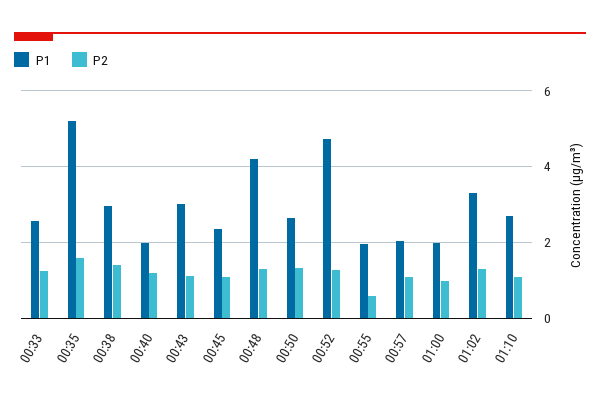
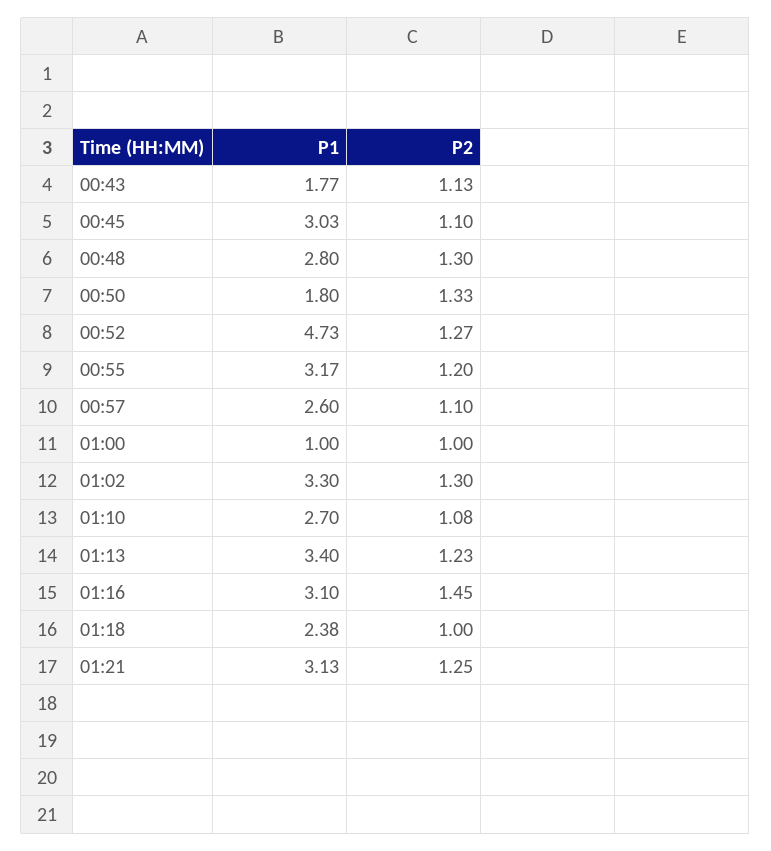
P1, 00:33: 2.6 -> none
P2, 00:33: 1.2 -> none
P1, 00:35: 5.2 -> none
P2, 00:35: 1.6 -> none
P1, 00:38: 3 -> none
P2, 00:38: 1.4 -> none
P1, 00:40: 2 -> none
P2, 00:40: 1.2 -> none
P1, 00:43: 3 -> 1.77
P1, 00:45: 2.4 -> 3.03
P1, 00:48: 4.2 -> 2.8
P1, 00:50: 2.6 -> 1.8
P1, 00:55: 2 -> 3.17
P2, 00:55: 0.6 -> 1.2
P1, 00:57: 2 -> 2.6
P1, 01:00: 2 -> 1
P1, 01:13: none -> 3.4
P2, 01:13: none -> 1.23
P1, 01:16: none -> 3.1
P2, 01:16: none -> 1.45
P1, 01:18: none -> 2.38
P2, 01:18: none -> 1
P1, 01:21: none -> 3.13
P2, 01:21: none -> 1.25

